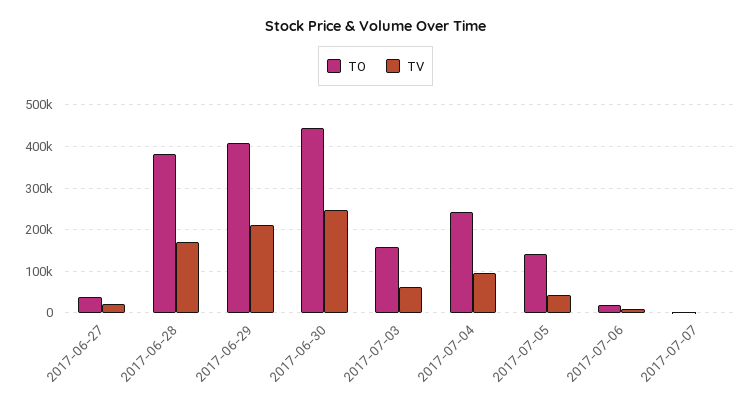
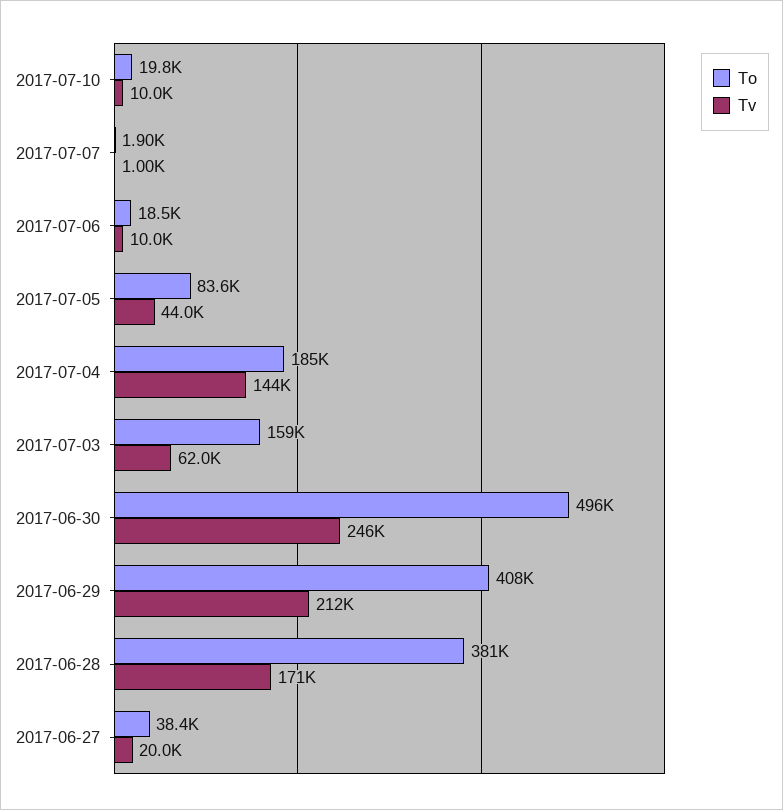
TO, 2017-06-30: 440000 -> 496000
TO, 2017-07-04: 240000 -> 185000
TV, 2017-07-04: 100000 -> 144000
TO, 2017-07-05: 140000 -> 83600
TO, 2017-07-10: none -> 19800
TV, 2017-07-10: none -> 10000

